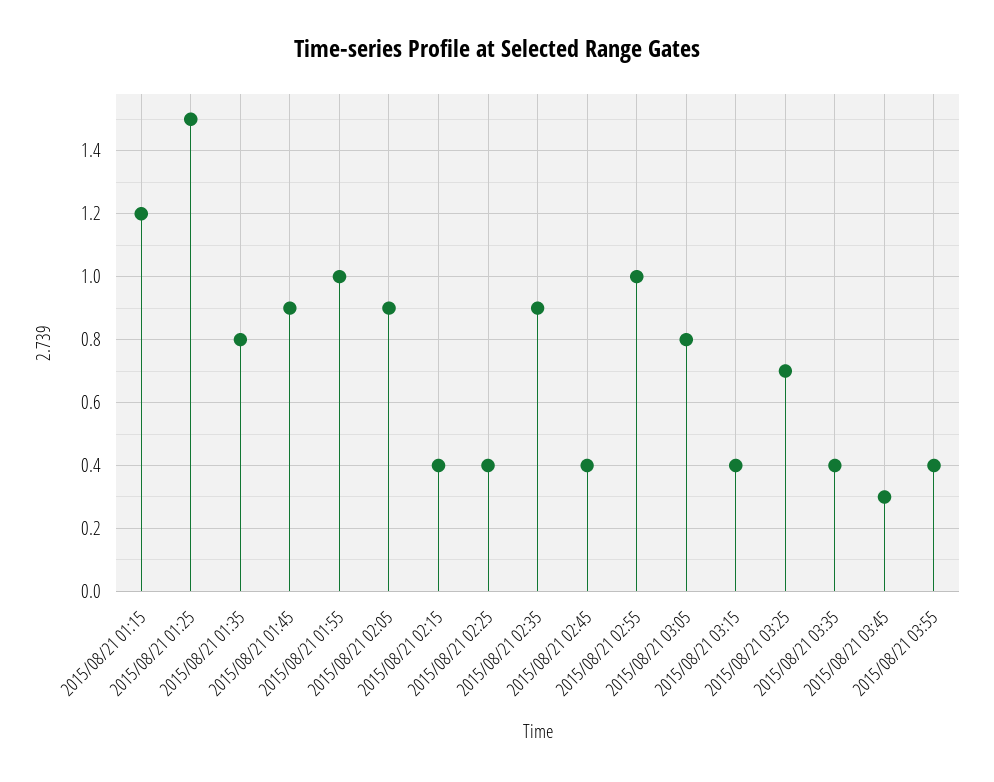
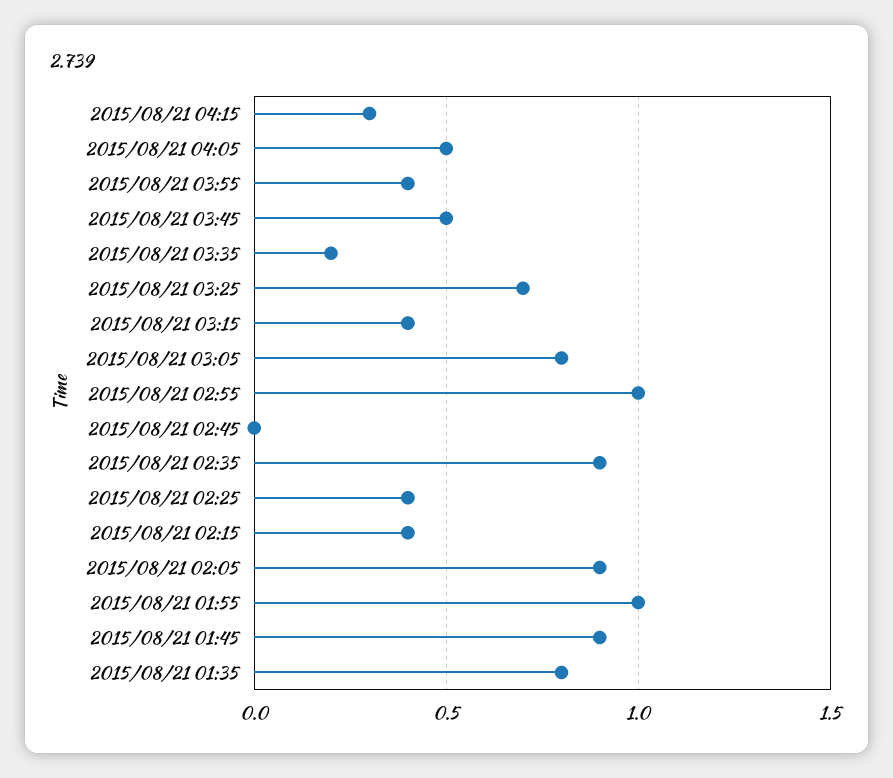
2015/08/21 01:15: 1.2 -> none
2015/08/21 01:25: 1.5 -> none
2015/08/21 02:45: 0.4 -> 0
2015/08/21 03:35: 0.4 -> 0.2
2015/08/21 03:45: 0.3 -> 0.5
2015/08/21 04:15: none -> 0.3
2015/08/21 04:05: none -> 0.5

